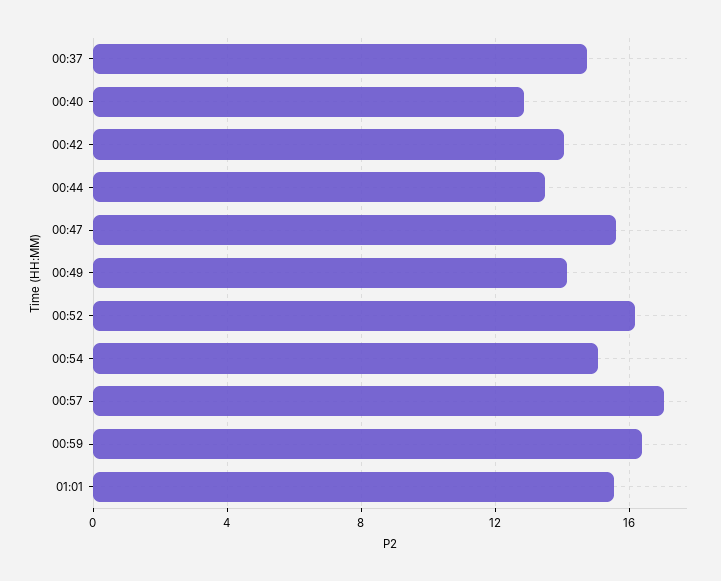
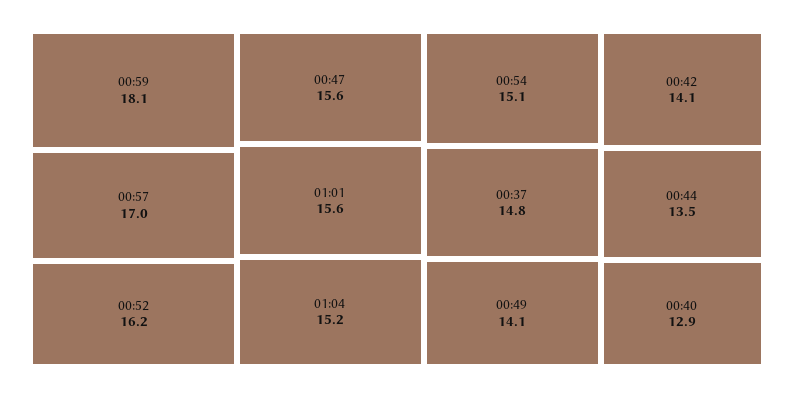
00:59: 16.5 -> 18.1
01:04: none -> 15.2

